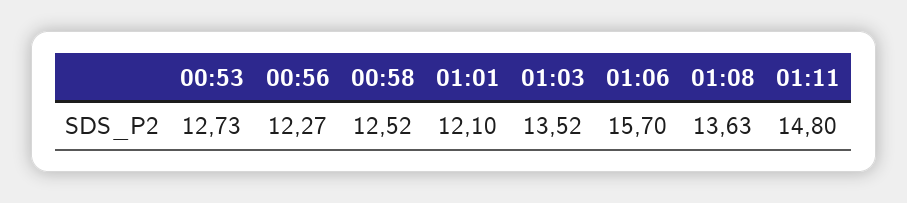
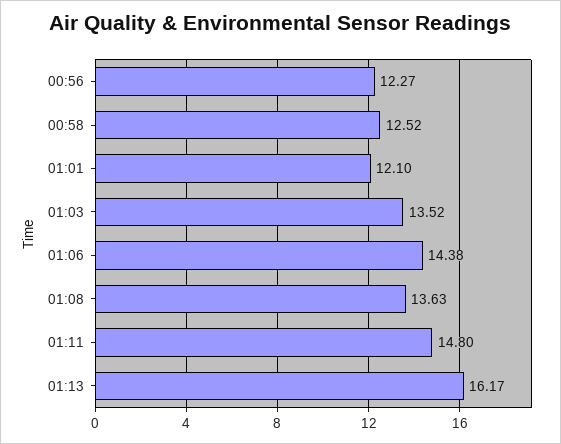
00:53: 12.73 -> none
01:06: 15.7 -> 14.38
01:13: none -> 16.17

